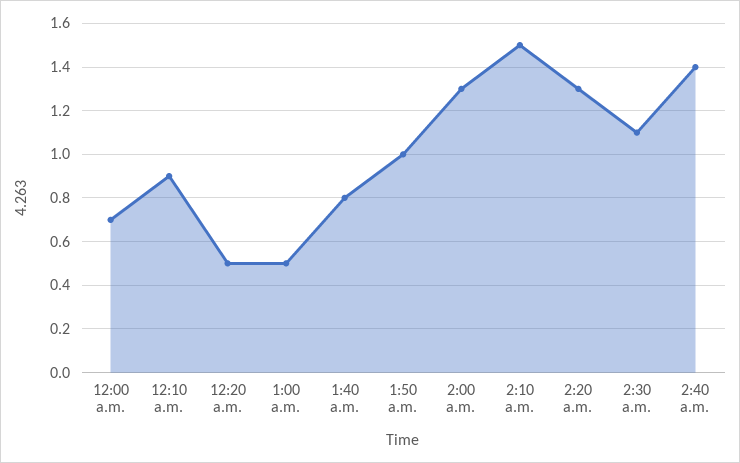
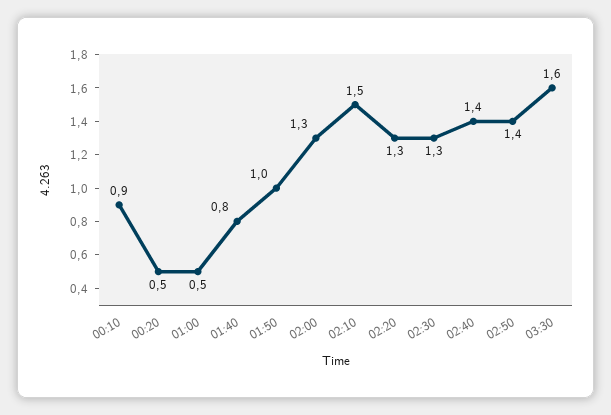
12:00 a.m.: 0.7 -> none
2:30 a.m.: 1.1 -> 1.3
02:50: none -> 1.4
03:30: none -> 1.6

